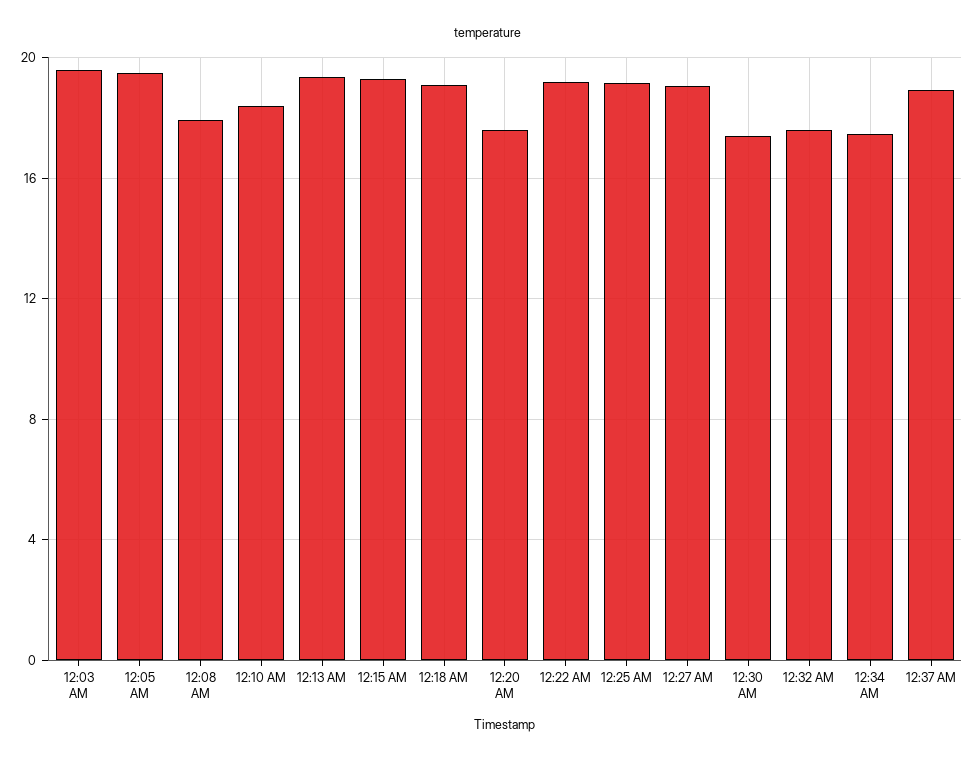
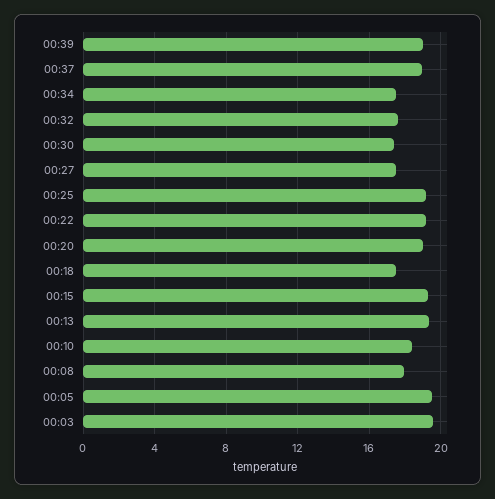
12:18 AM: 19 -> 17.5
12:20 AM: 17.5 -> 19
12:27 AM: 19 -> 17.5
00:39: none -> 19

